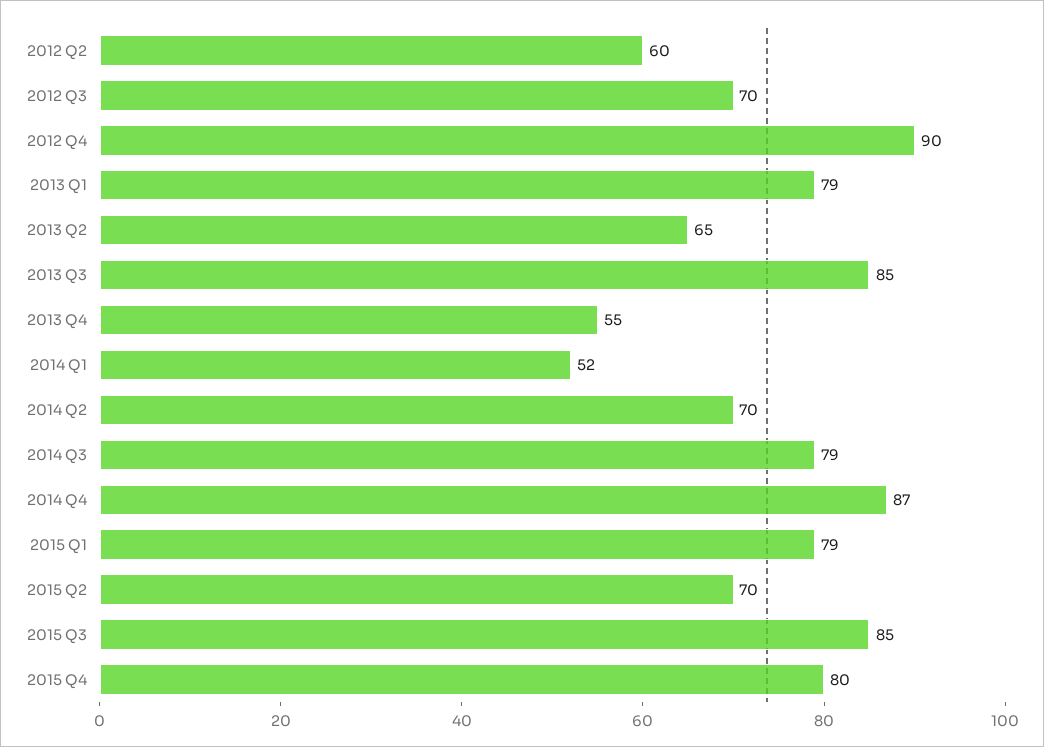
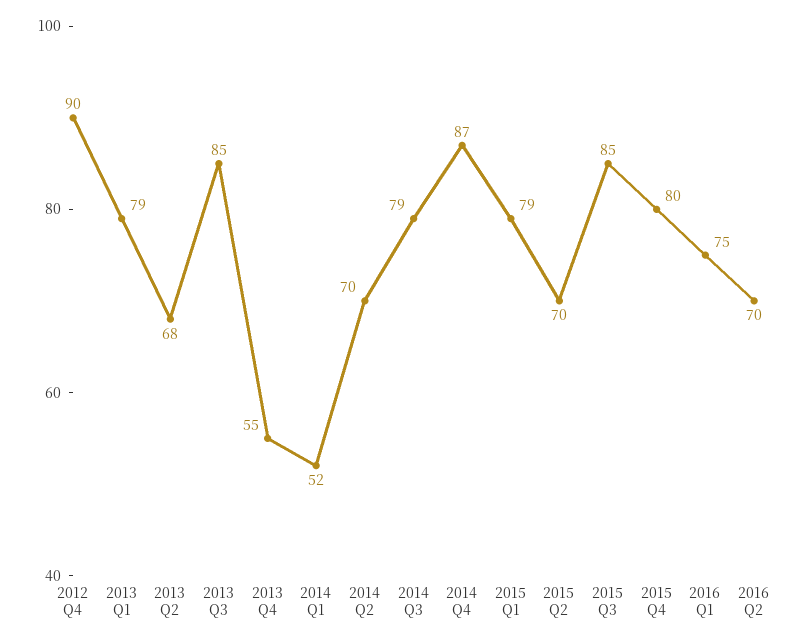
2012 Q2: 60 -> none
2012 Q3: 70 -> none
2013 Q2: 65 -> 68
2016 Q1: none -> 75
2016 Q2: none -> 70

